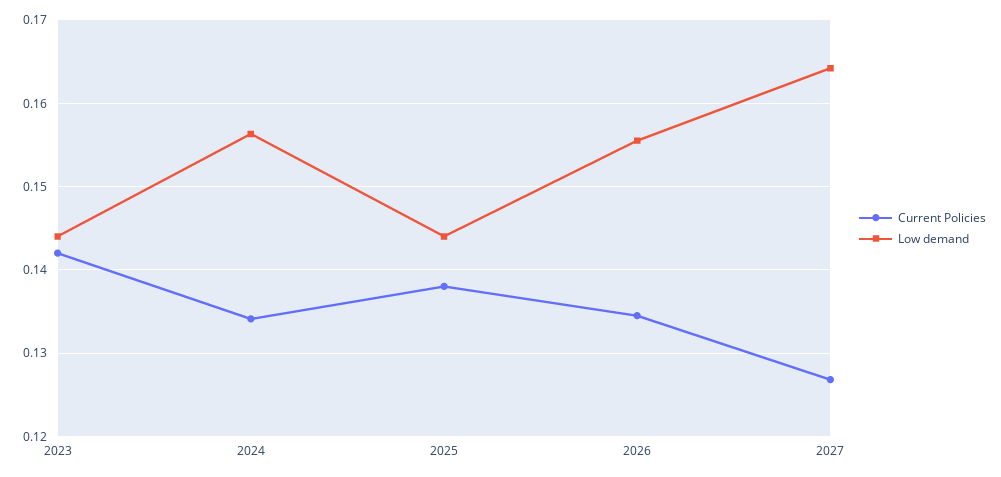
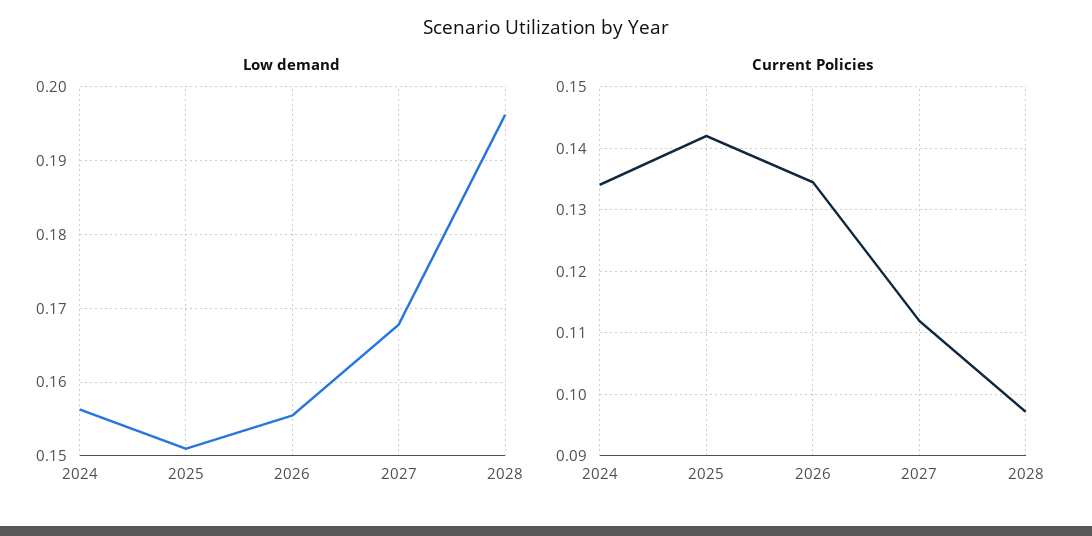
Current Policies, 2023: 0.142 -> none
Low demand, 2023: 0.144 -> none
Current Policies, 2025: 0.138 -> 0.142
Low demand, 2025: 0.144 -> 0.151
Current Policies, 2027: 0.127 -> 0.112
Low demand, 2027: 0.164 -> 0.168
Low demand, 2028: none -> 0.196
Current Policies, 2028: none -> 0.097

